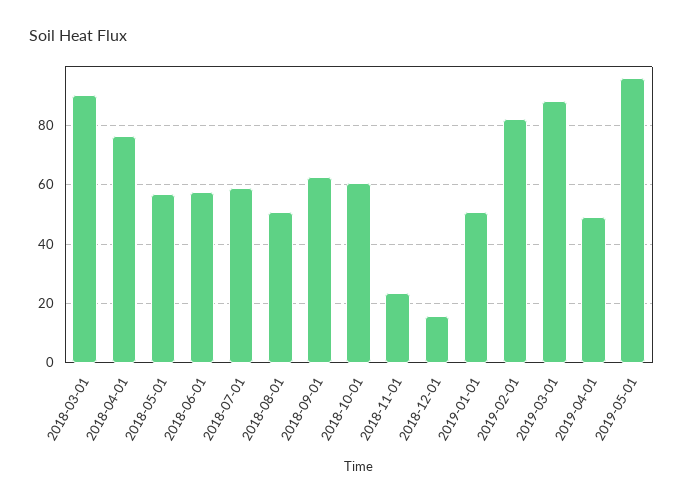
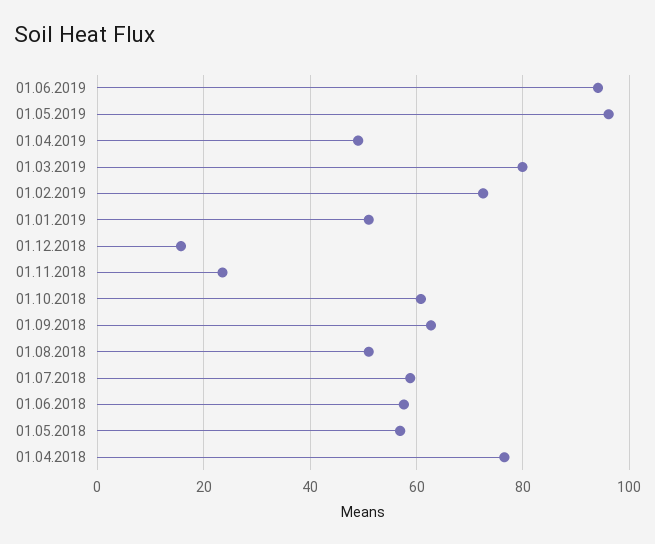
2018-03-01: 90 -> none
2019-02-01: 82.5 -> 72
2019-03-01: 87.5 -> 80
01.06.2019: none -> 94

